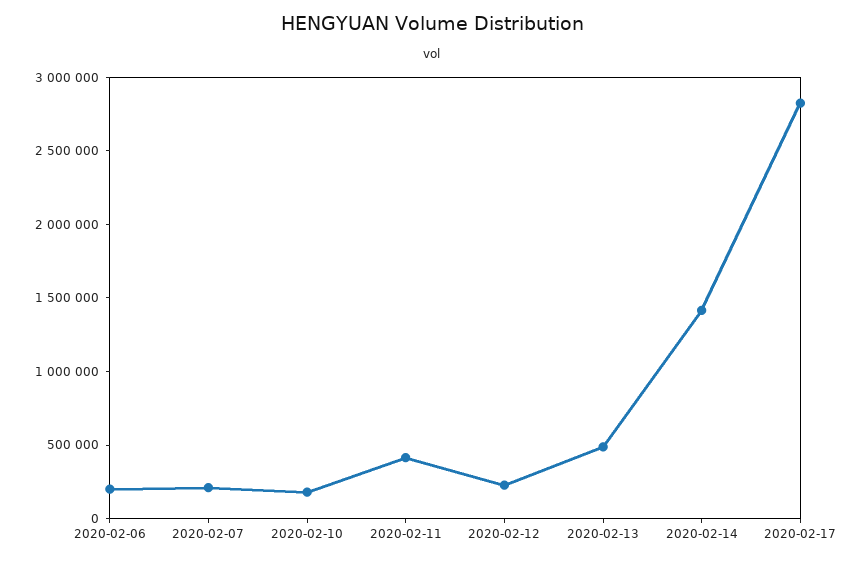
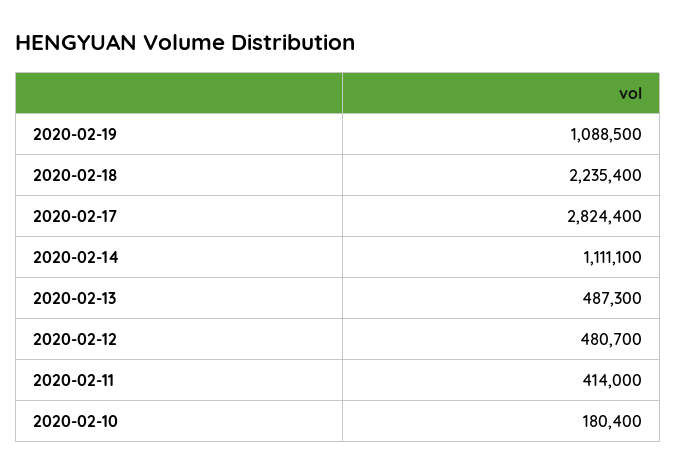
2020-02-06: 200000 -> none
2020-02-07: 200000 -> none
2020-02-12: 200000 -> 480700
2020-02-14: 1400000 -> 1111100
2020-02-19: none -> 1088500
2020-02-18: none -> 2235400

